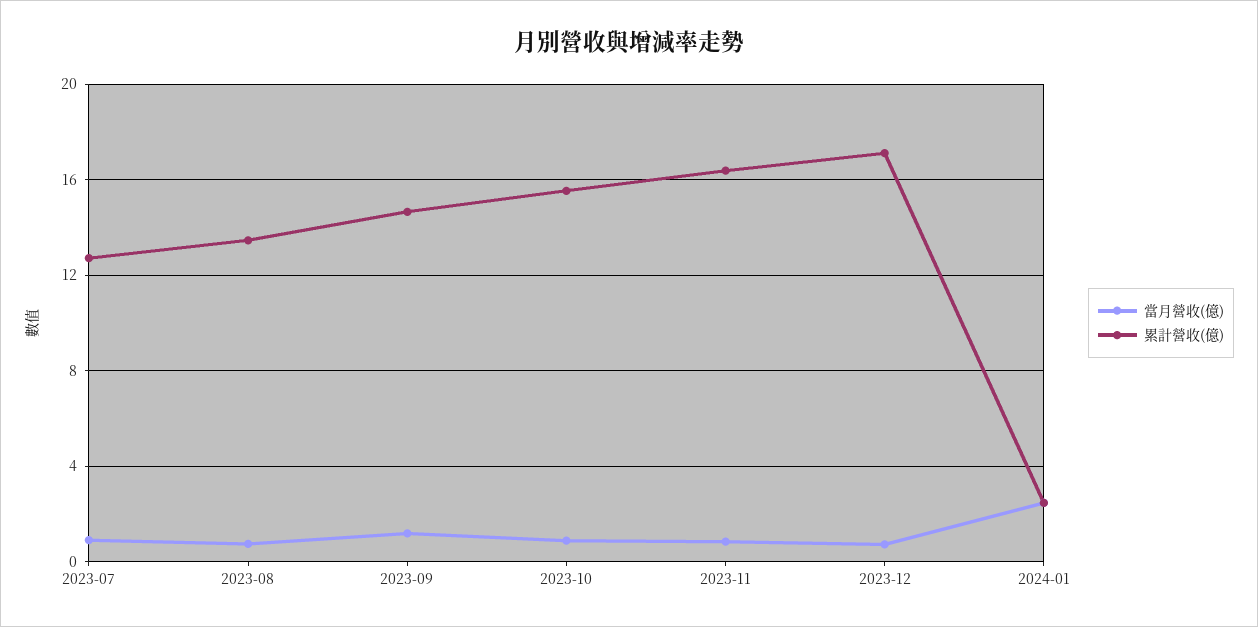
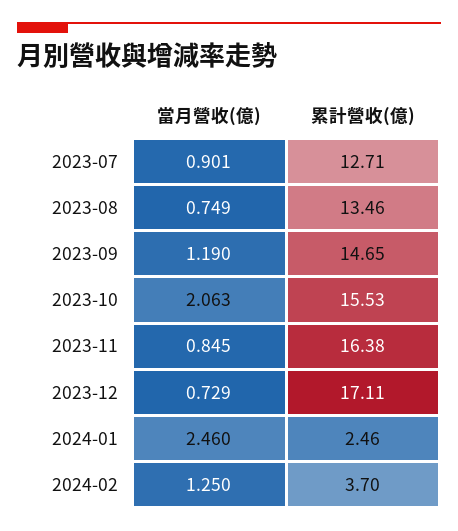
當月營收(億), 2023-10: 1 -> 2.063
當月營收(億), 2024-02: none -> 1.25
累計營收(億), 2024-02: none -> 3.7

